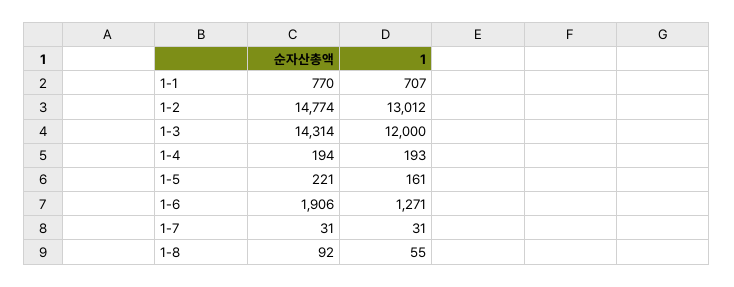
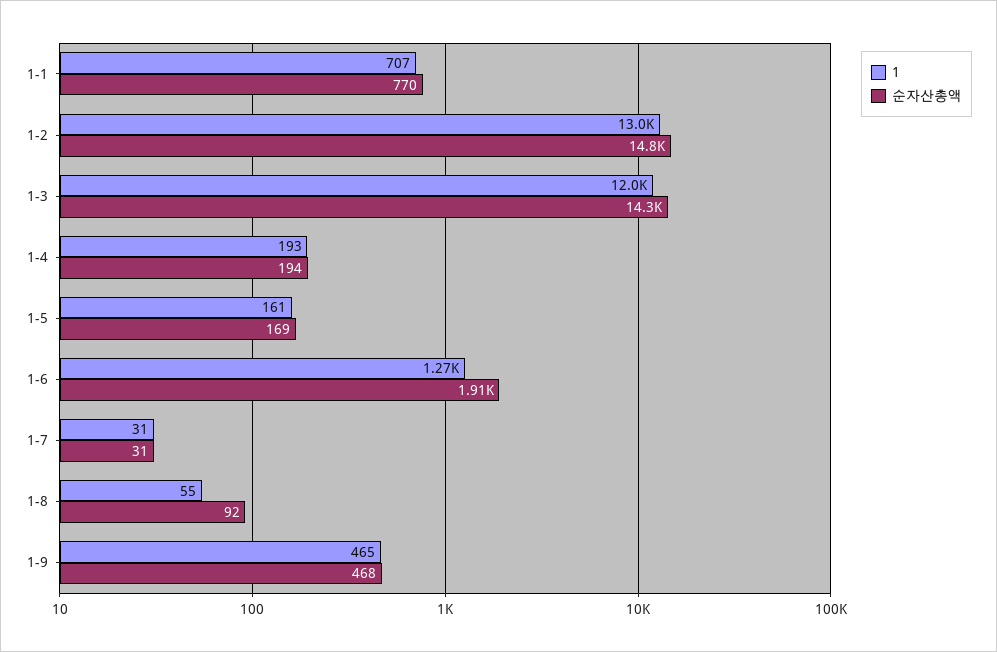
순자산총액, 1-5: 221 -> 169
1, 1-9: none -> 465
순자산총액, 1-9: none -> 468

